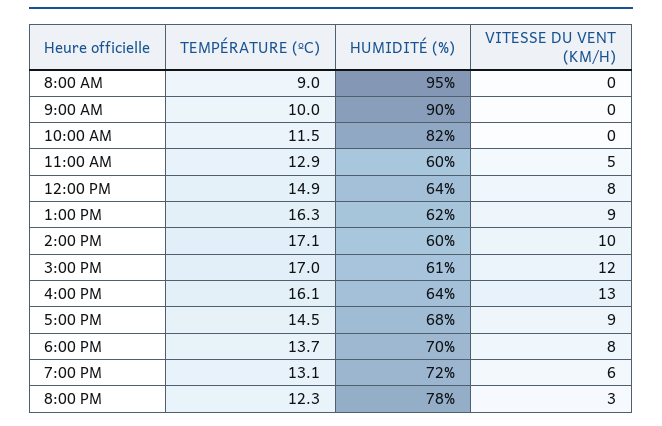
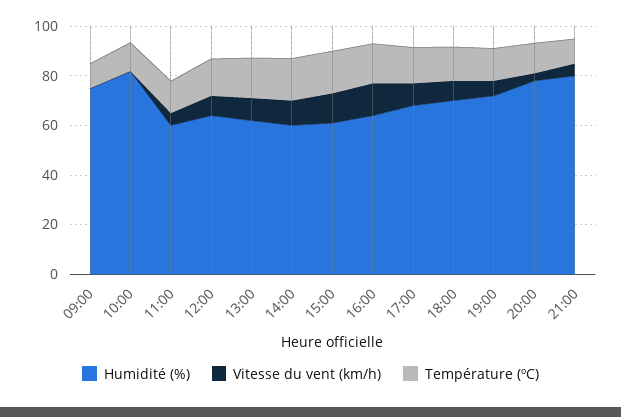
TEMPÉRATURE (ºC), 8:00 AM: 9 -> none
HUMIDITÉ (%), 8:00 AM: 95 -> none
VITESSE DU VENT (KM/H), 8:00 AM: 0 -> none
HUMIDITÉ (%), 9:00 AM: 90 -> 75
HUMIDITÉ (%), 21:00: none -> 80
VITESSE DU VENT (KM/H), 21:00: none -> 5
TEMPÉRATURE (ºC), 21:00: none -> 10

